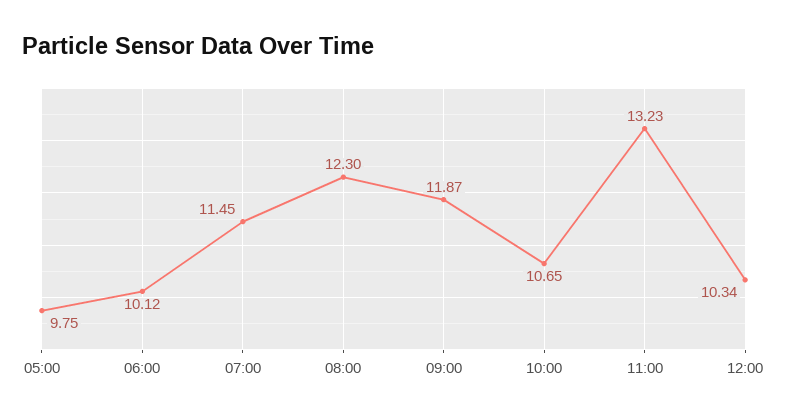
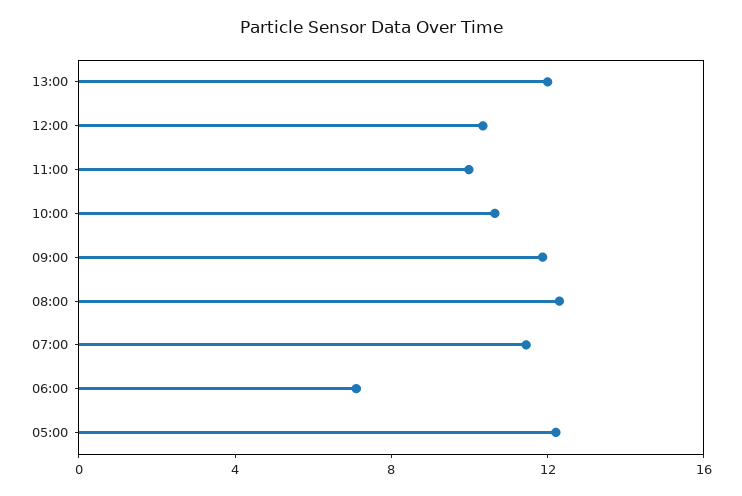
05:00: 9.75 -> 12
06:00: 10.12 -> 7
11:00: 13.23 -> 10
13:00: none -> 12

